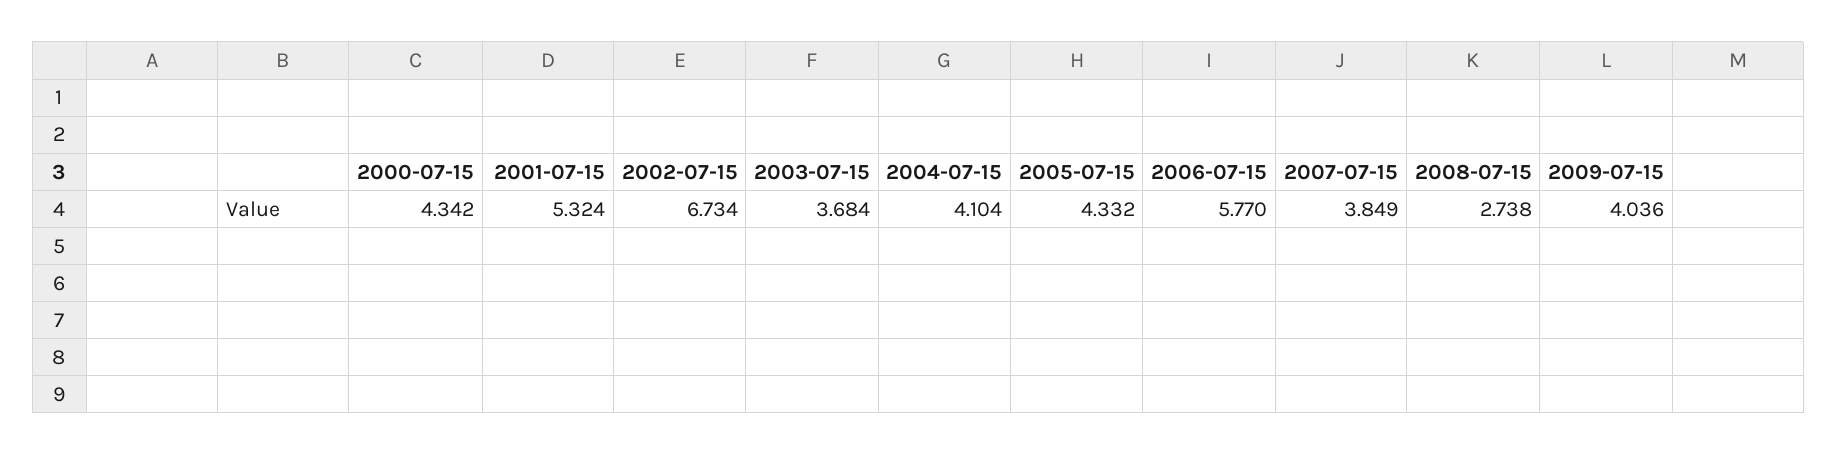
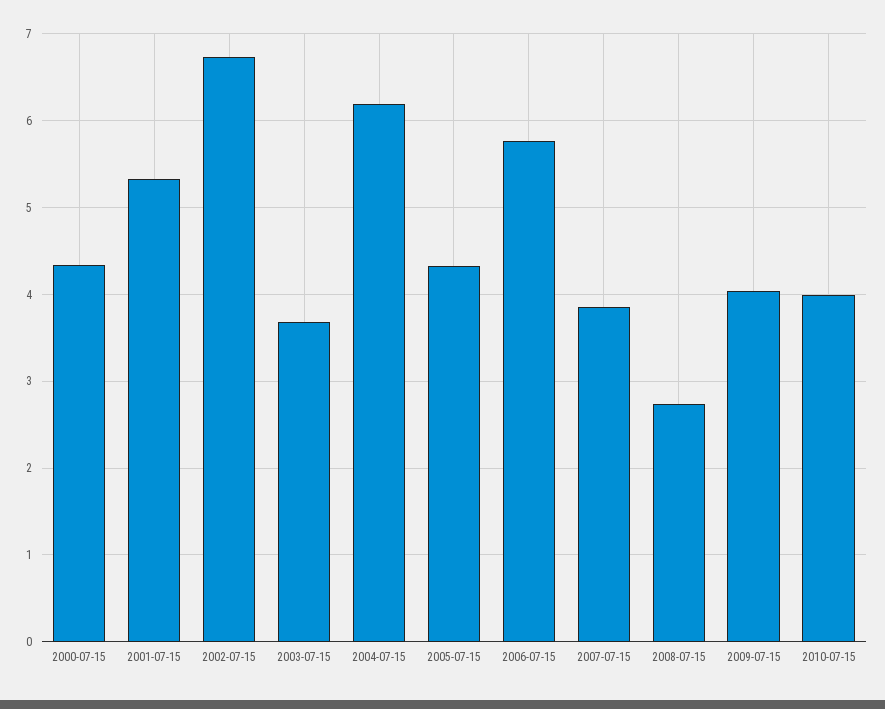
2004-07-15: 4.104 -> 6.2
2010-07-15: none -> 4

